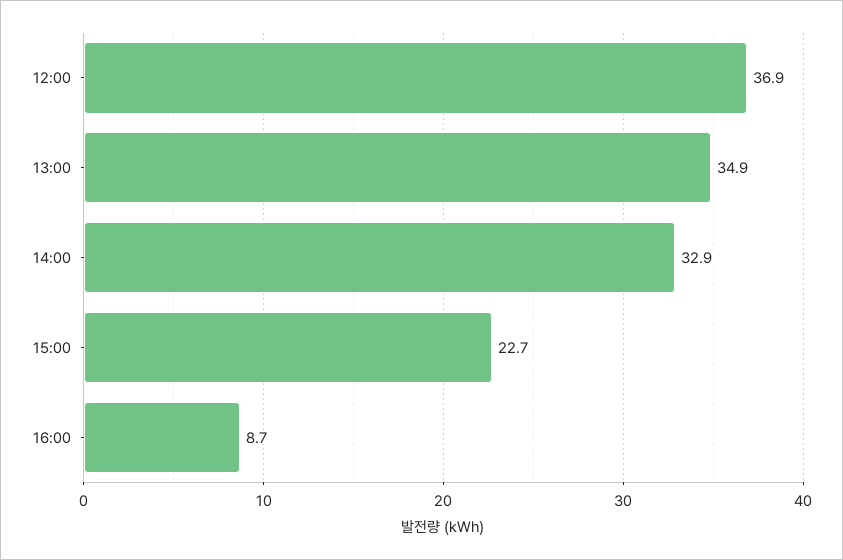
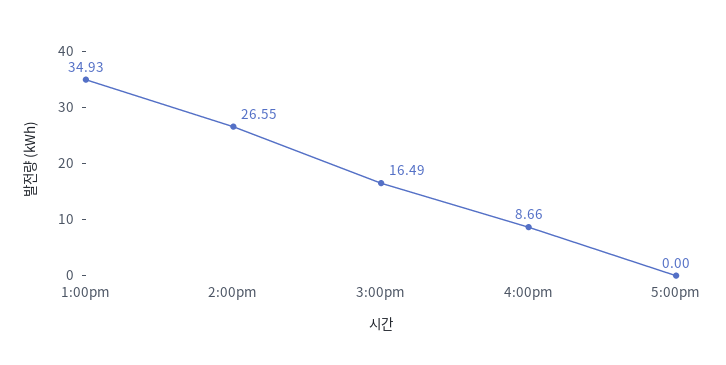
12:00: 36.9 -> none
14:00: 32.9 -> 26.55
15:00: 22.7 -> 16.49
5:00pm: none -> 0

